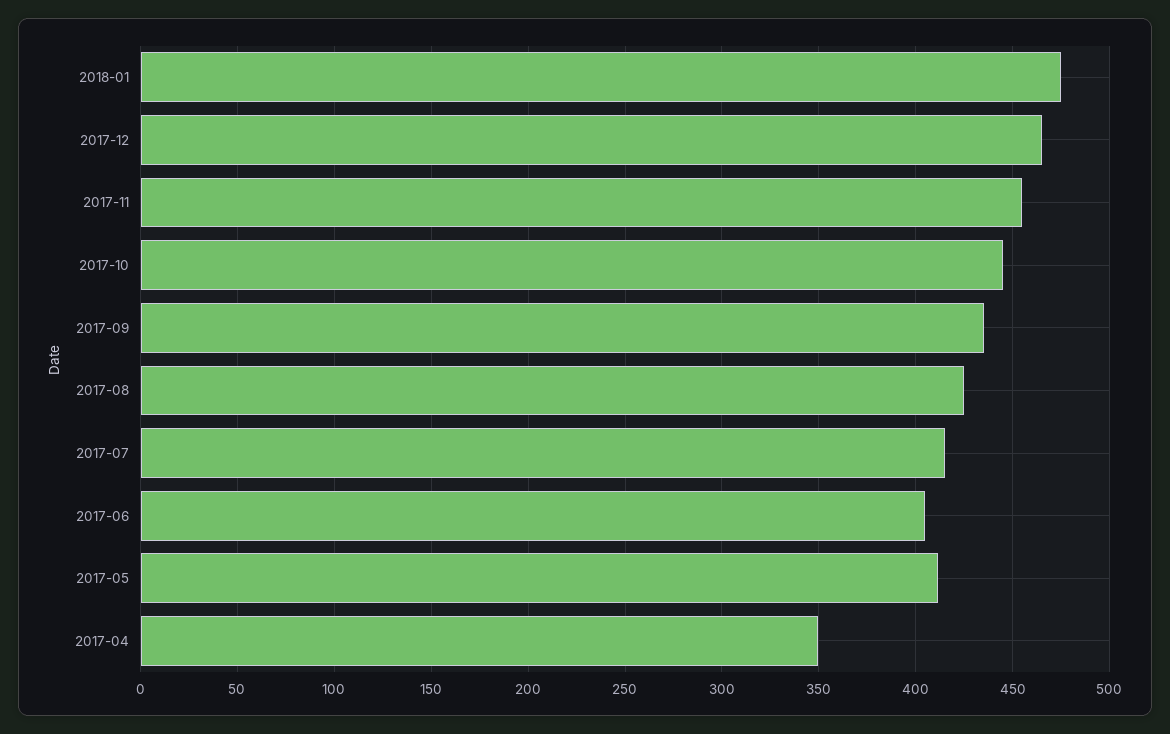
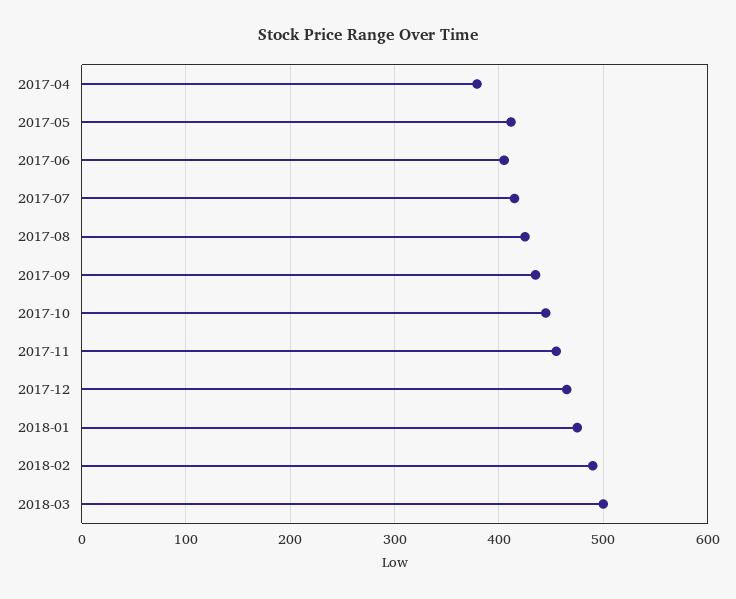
2017-04: 350 -> 380
2018-02: none -> 490
2018-03: none -> 500

